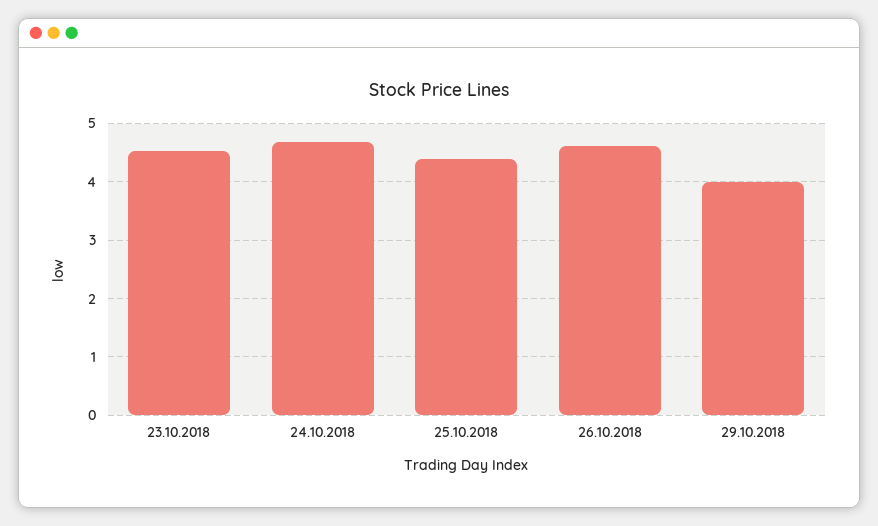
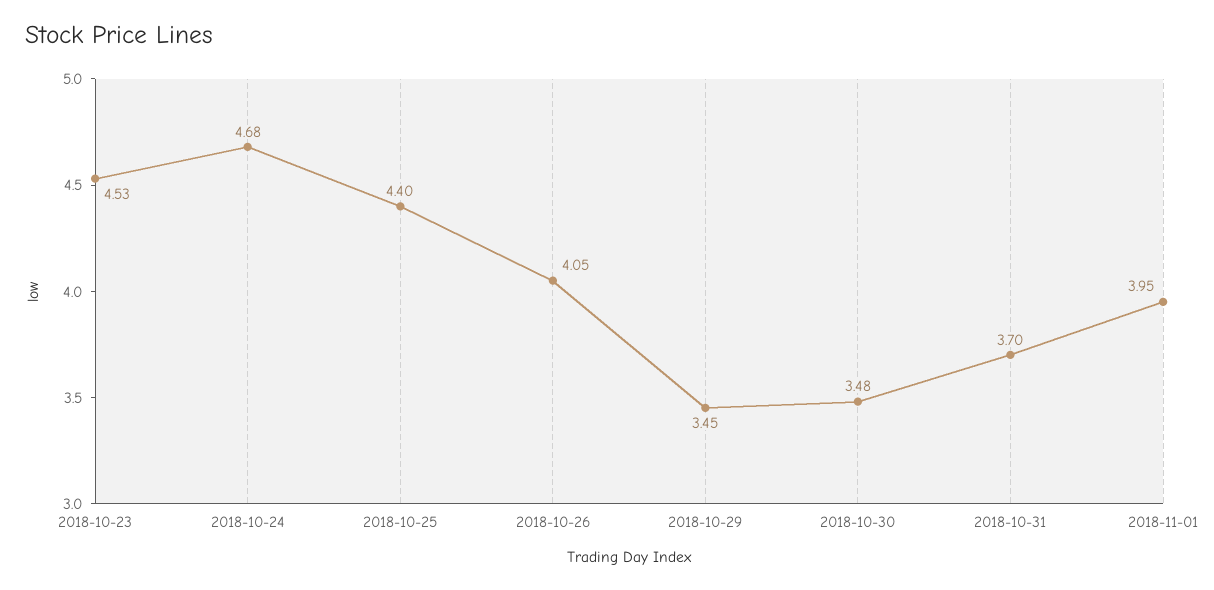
26.10.2018: 4.6 -> 4.05
29.10.2018: 4 -> 3.45
2018-10-30: none -> 3.48
2018-10-31: none -> 3.7
2018-11-01: none -> 3.95

